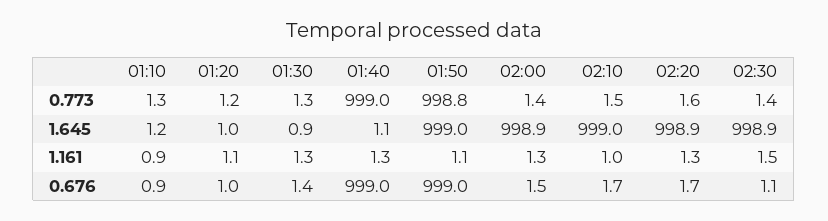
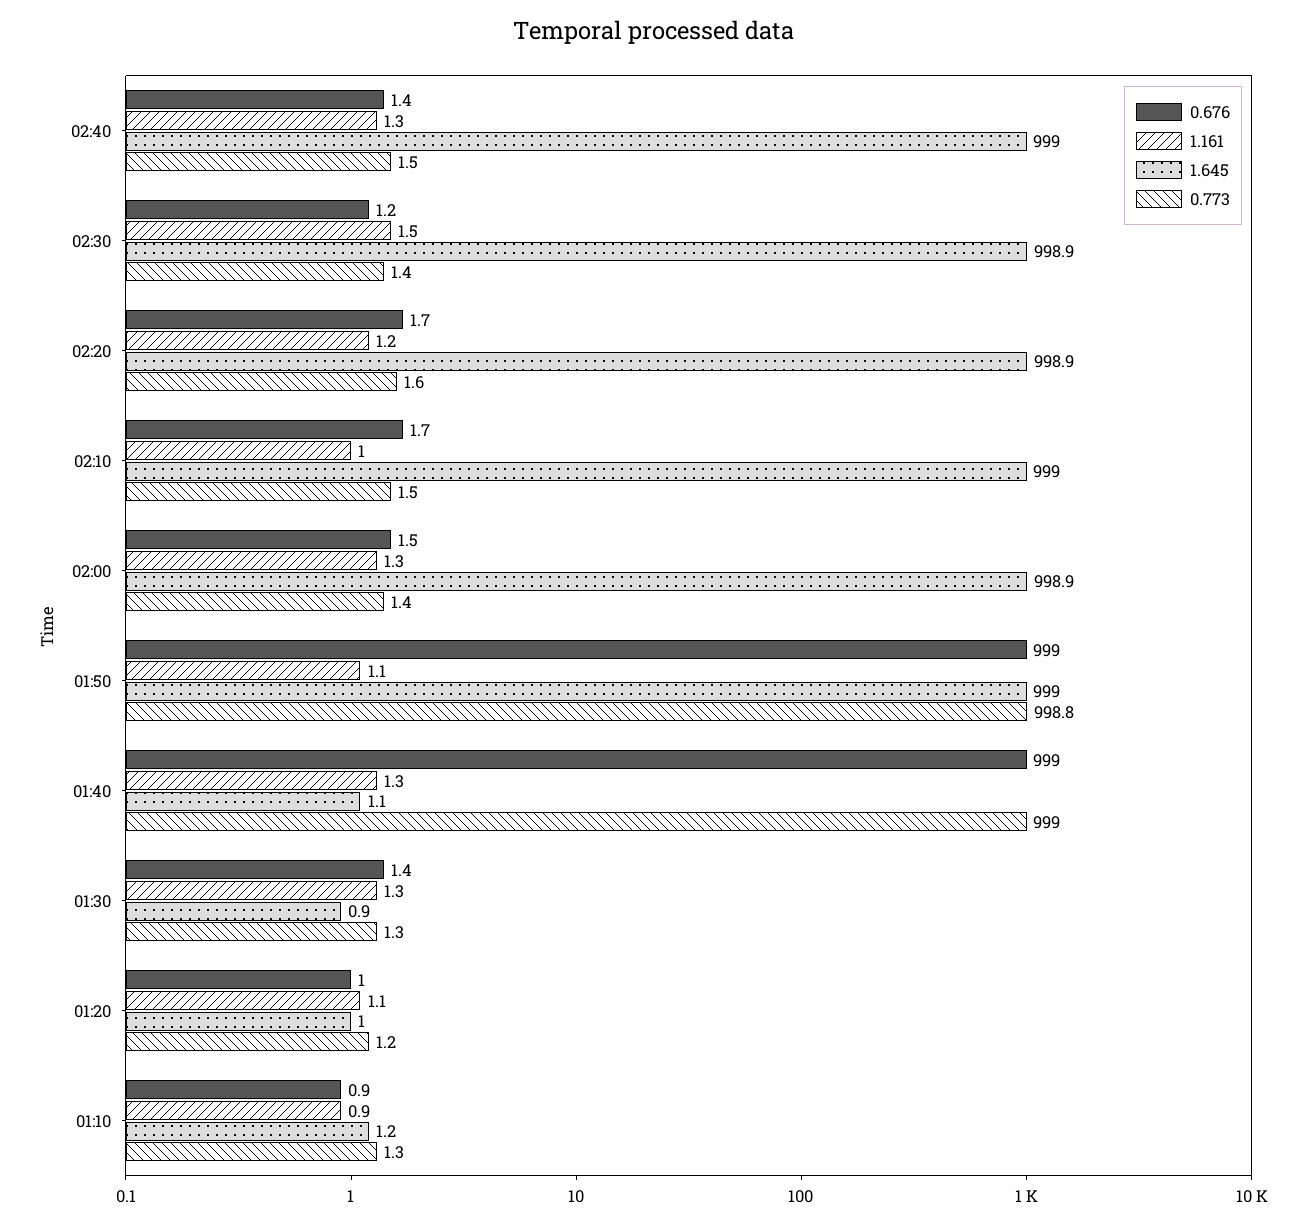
1.161, 02:20: 1.3 -> 1.2
0.676, 02:30: 1.1 -> 1.2
0.676, 02:40: none -> 1.4
1.161, 02:40: none -> 1.3
1.645, 02:40: none -> 999
0.773, 02:40: none -> 1.5

